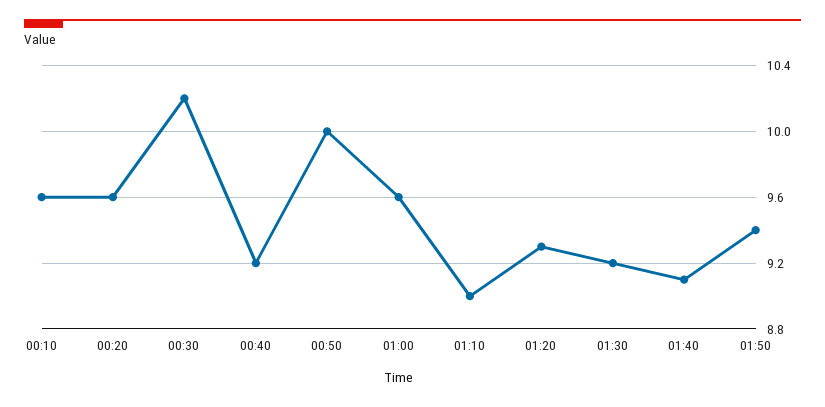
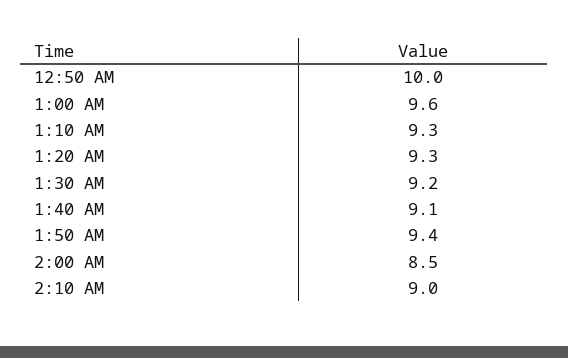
00:10: 9.6 -> none
00:20: 9.6 -> none
00:30: 10.2 -> none
00:40: 9.2 -> none
01:10: 9 -> 9.3
2:00 AM: none -> 8.5
2:10 AM: none -> 9

